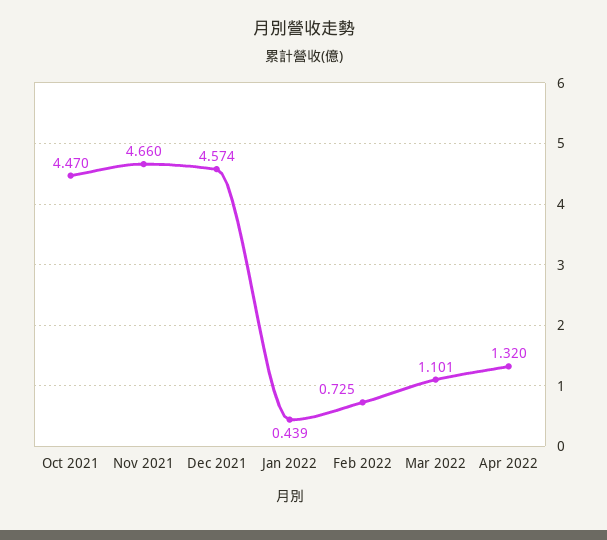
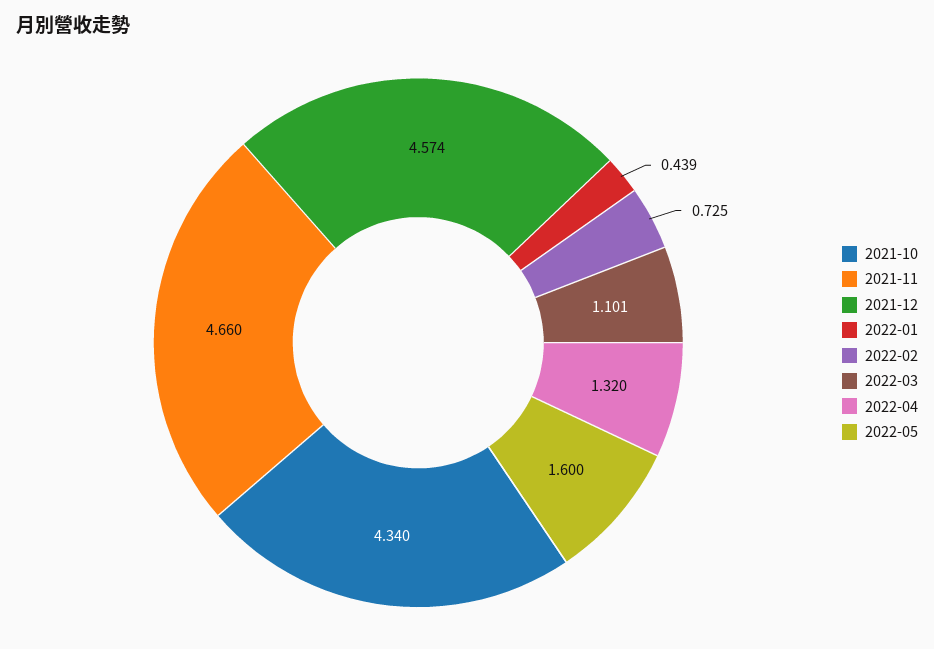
Oct 2021: 4.47 -> 4.34
2022-05: none -> 1.6

